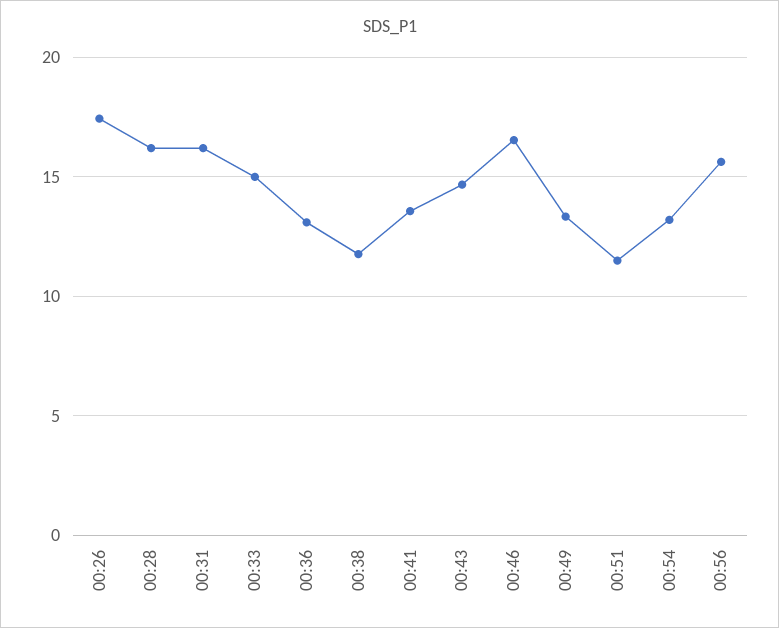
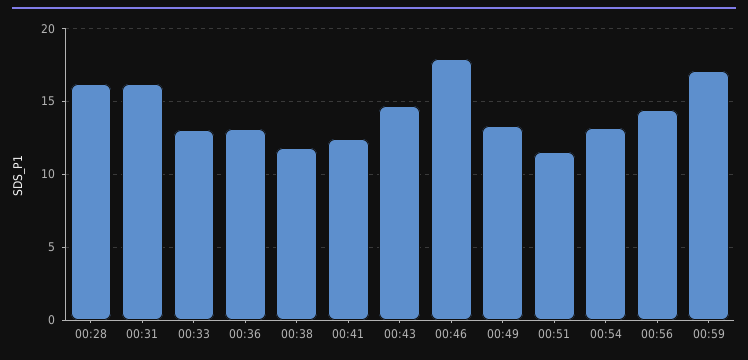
00:26: 17.5 -> none
00:33: 15 -> 13
00:41: 13.5 -> 12.5
00:46: 16.5 -> 18
00:56: 15.5 -> 14.5
00:59: none -> 17

